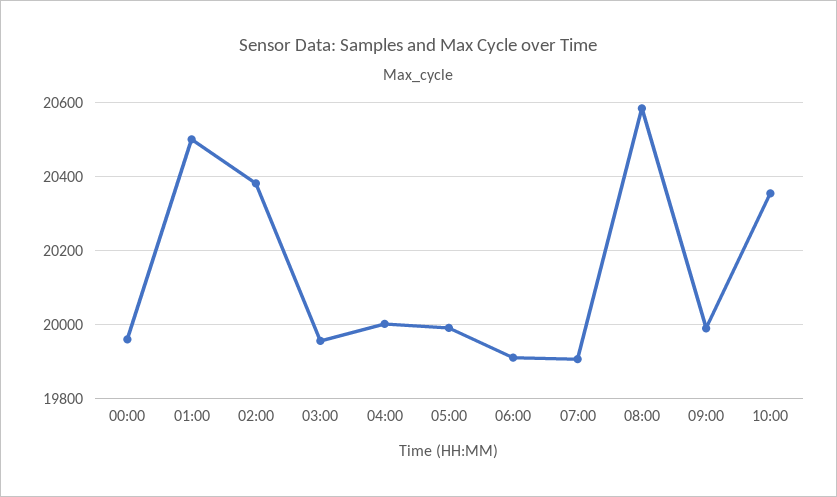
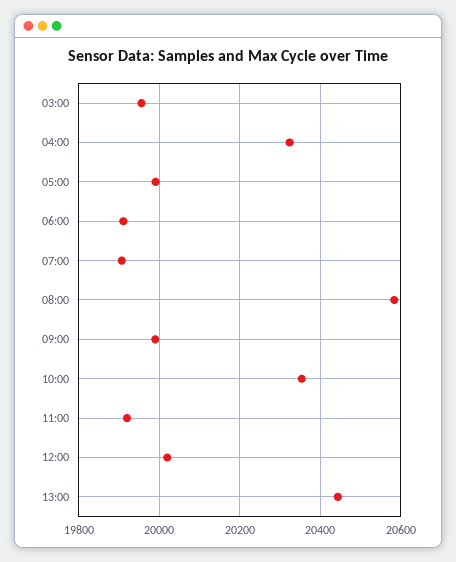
00:00: 19960 -> none
01:00: 20500 -> none
02:00: 20380 -> none
04:00: 20000 -> 20320
11:00: none -> 19920
12:00: none -> 20020
13:00: none -> 20440

